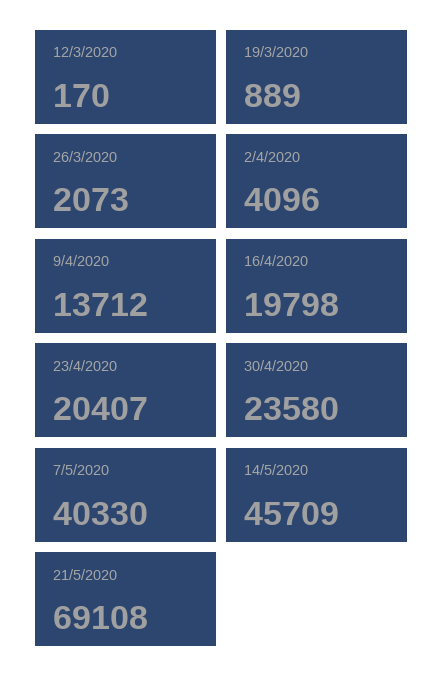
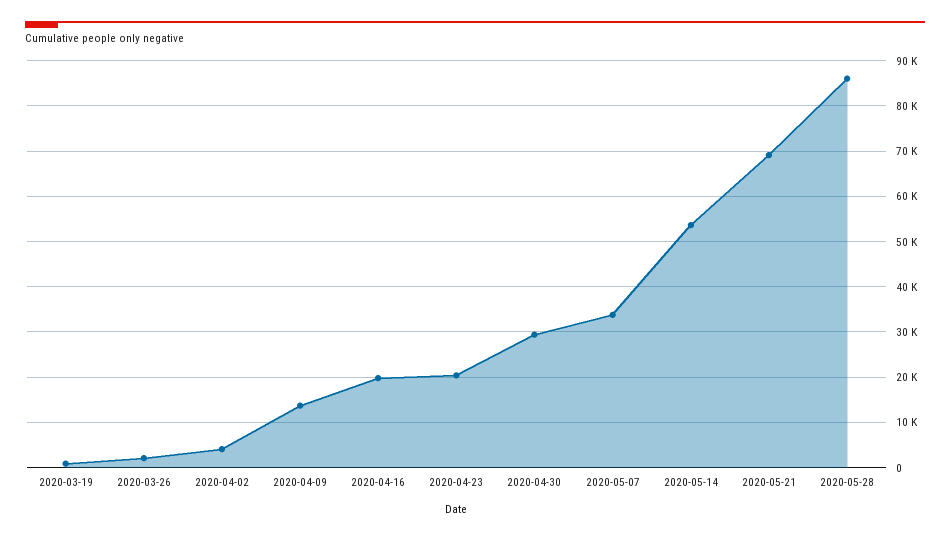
12/3/2020: 170 -> none
30/4/2020: 23580 -> 30000
7/5/2020: 40330 -> 34000
14/5/2020: 45709 -> 54000
2020-05-28: none -> 86000

